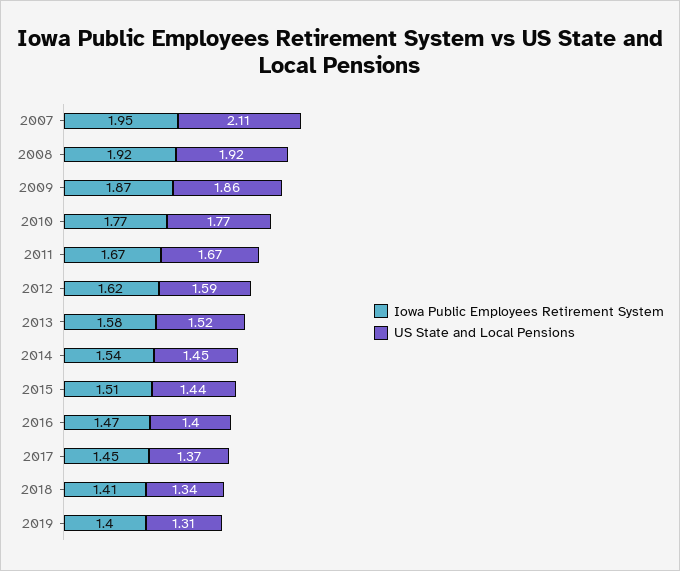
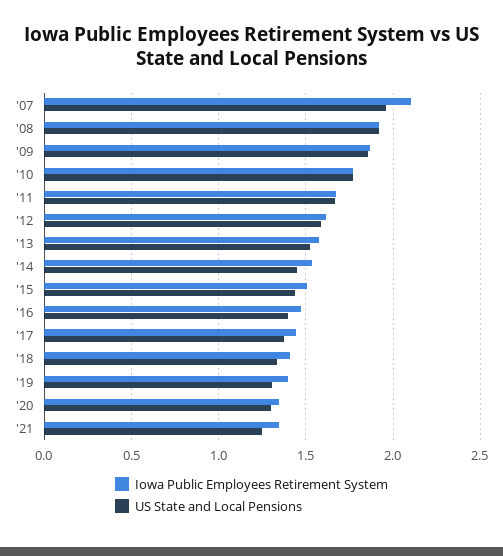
Iowa Public Employees Retirement System, 2007: 1.95 -> 2.1
US State and Local Pensions, 2007: 2.11 -> 1.95
Iowa Public Employees Retirement System, '20: none -> 1.35
US State and Local Pensions, '20: none -> 1.3
Iowa Public Employees Retirement System, '21: none -> 1.35
US State and Local Pensions, '21: none -> 1.25

